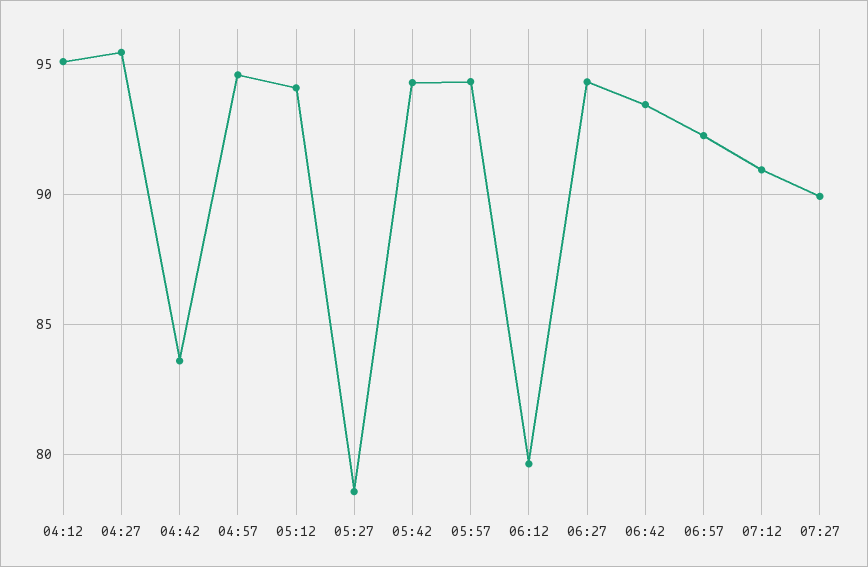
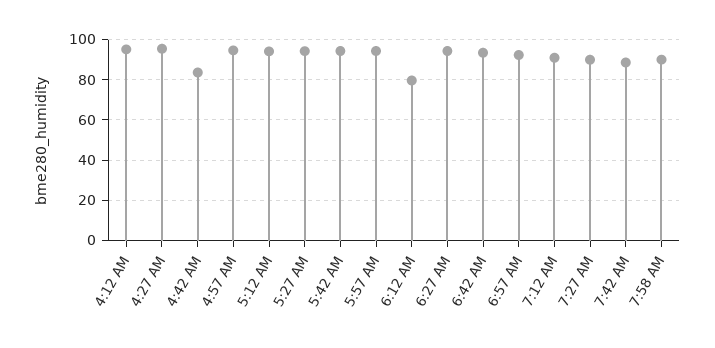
05:27: 78.5 -> 95
7:42 AM: none -> 90
7:58 AM: none -> 90

